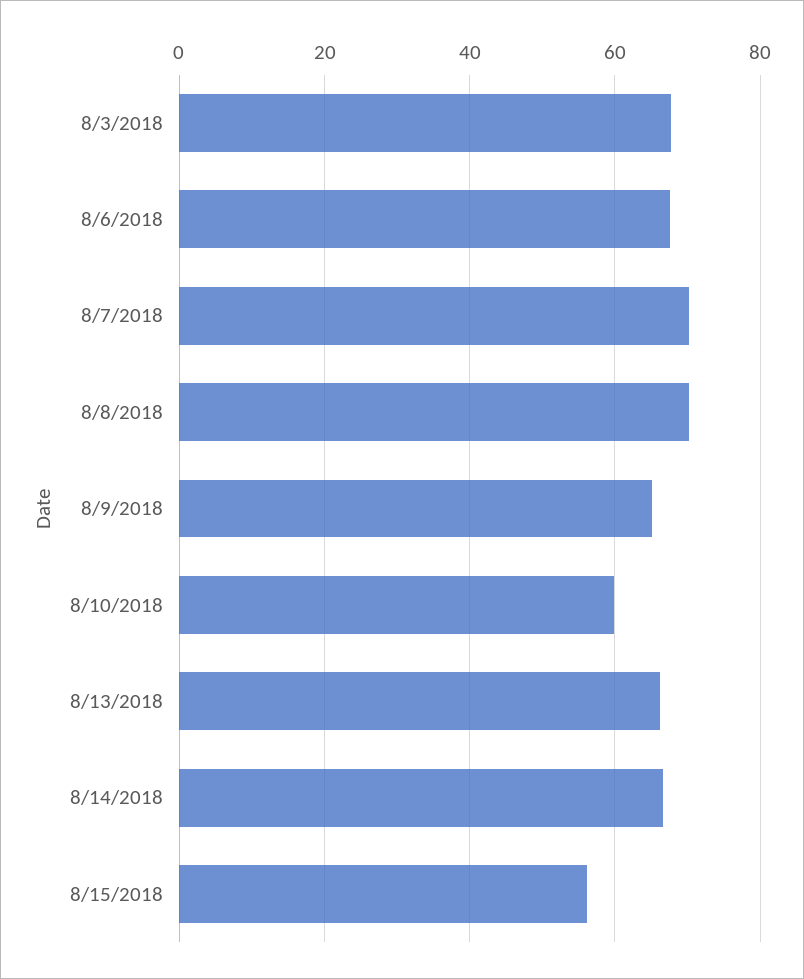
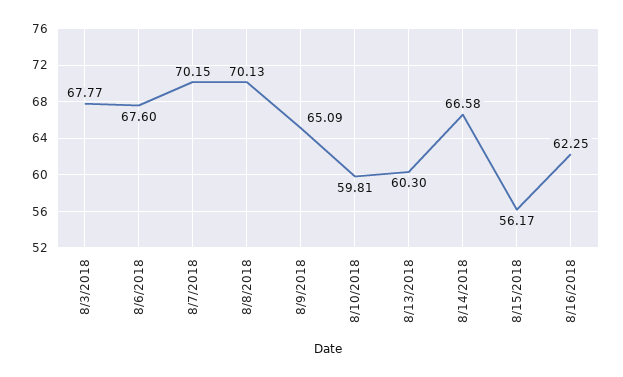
8/13/2018: 66 -> 60.3
8/16/2018: none -> 62.25

